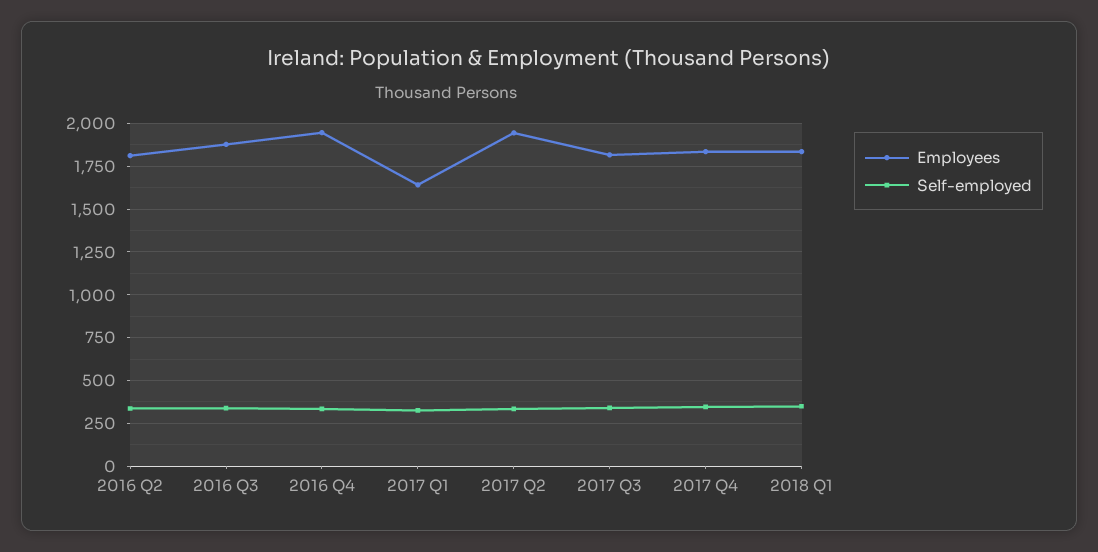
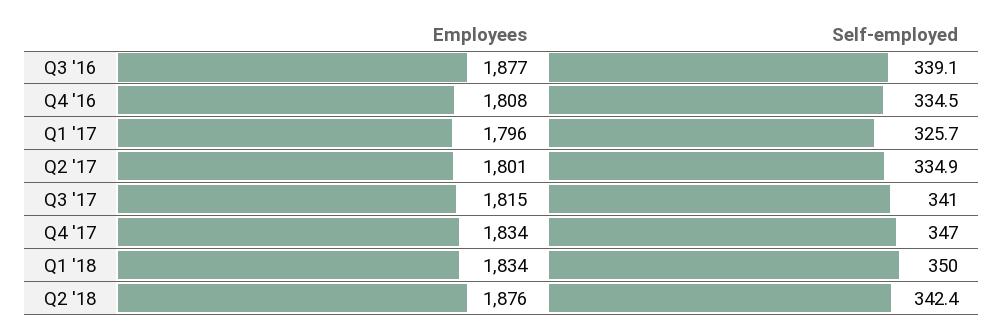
Employees, 2016 Q2: 1800 -> none
Self-employed, 2016 Q2: 350 -> none
Employees, 2016 Q4: 1950 -> 1808
Employees, 2017 Q1: 1650 -> 1796
Employees, 2017 Q2: 1950 -> 1801
Employees, Q2 '18: none -> 1876
Self-employed, Q2 '18: none -> 342.4

